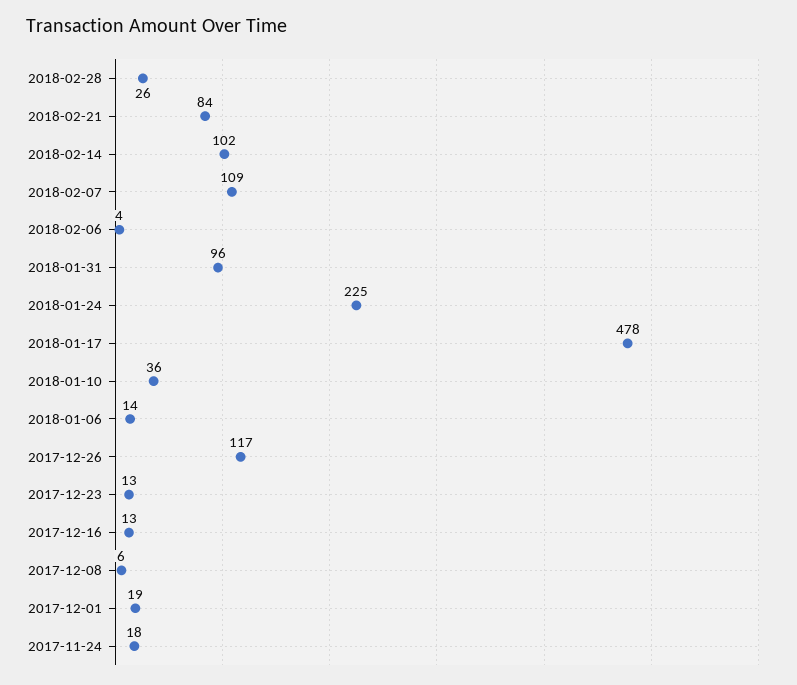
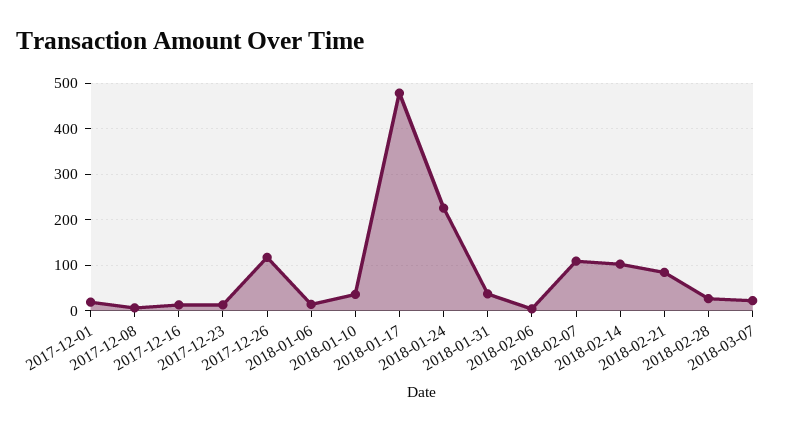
2018-01-31: 96 -> 40
2017-11-24: 18 -> none
2018-03-07: none -> 20

